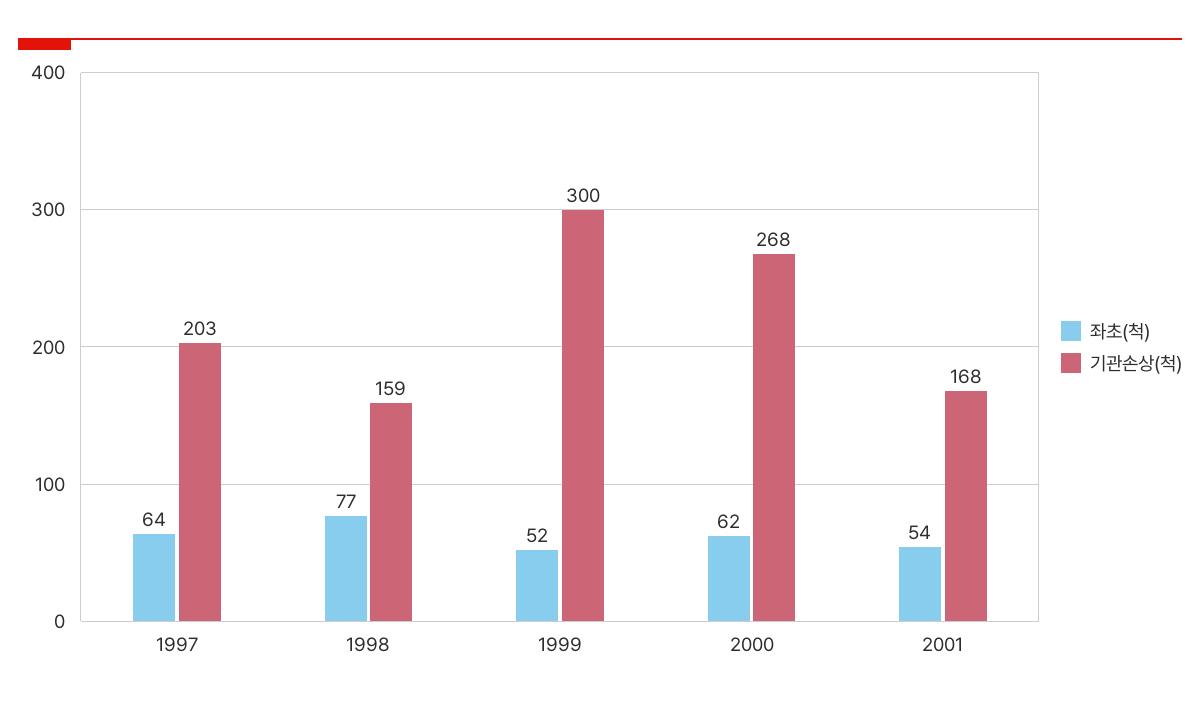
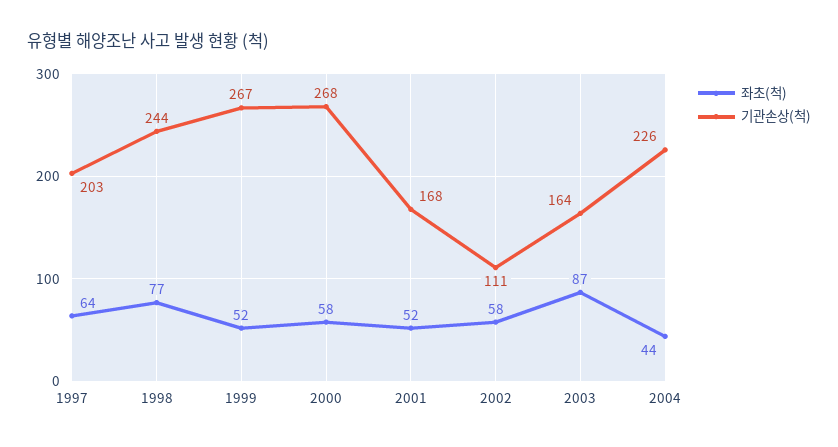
기관손상(척), 1998: 159 -> 244
기관손상(척), 1999: 300 -> 267
좌초(척), 2000: 62 -> 58
좌초(척), 2001: 54 -> 52
좌초(척), 2002: none -> 58
기관손상(척), 2002: none -> 111
좌초(척), 2003: none -> 87
기관손상(척), 2003: none -> 164
좌초(척), 2004: none -> 44
기관손상(척), 2004: none -> 226

